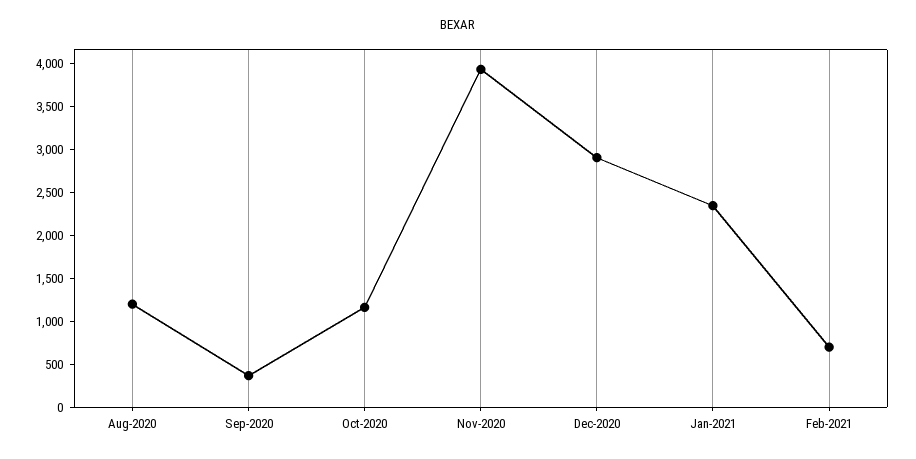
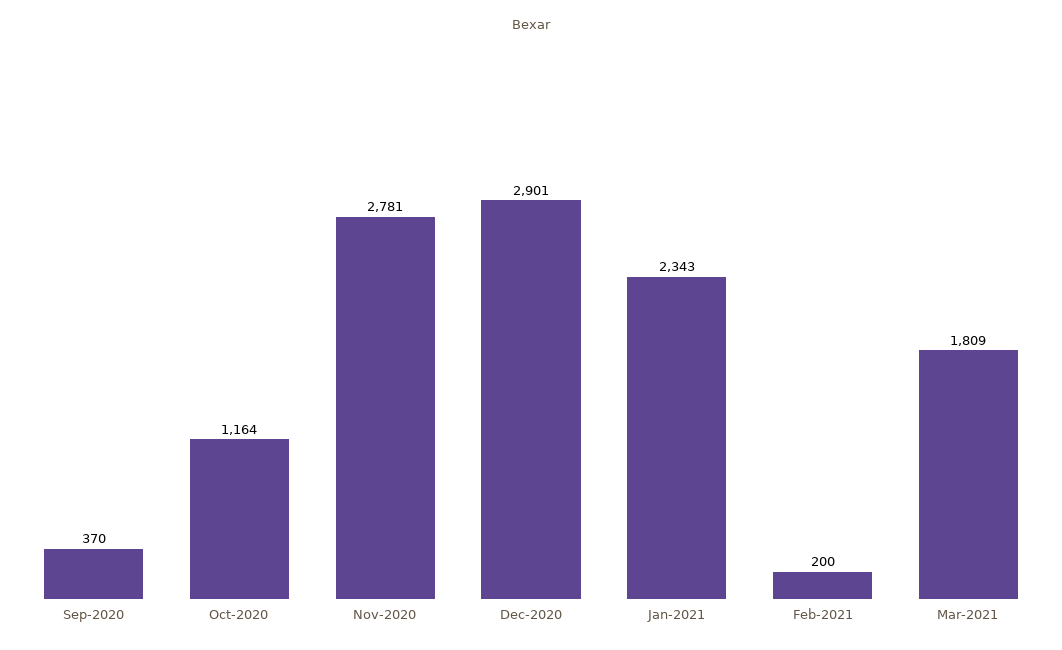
Aug-2020: 1200 -> none
Nov-2020: 3900 -> 2781
Feb-2021: 700 -> 200
Mar-2021: none -> 1809

